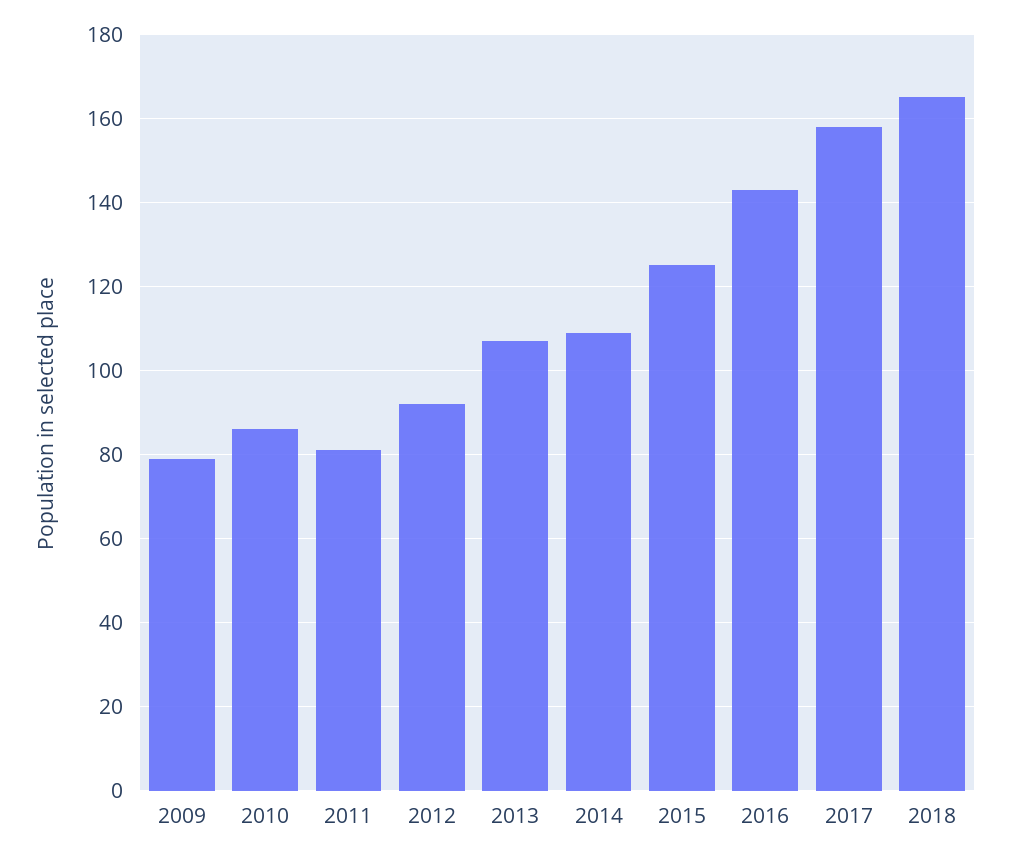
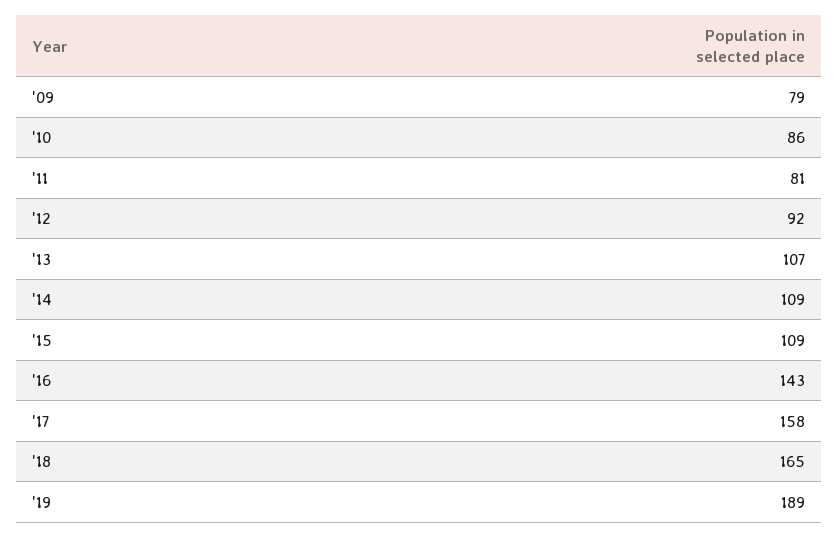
2015: 125 -> 109
'19: none -> 189

